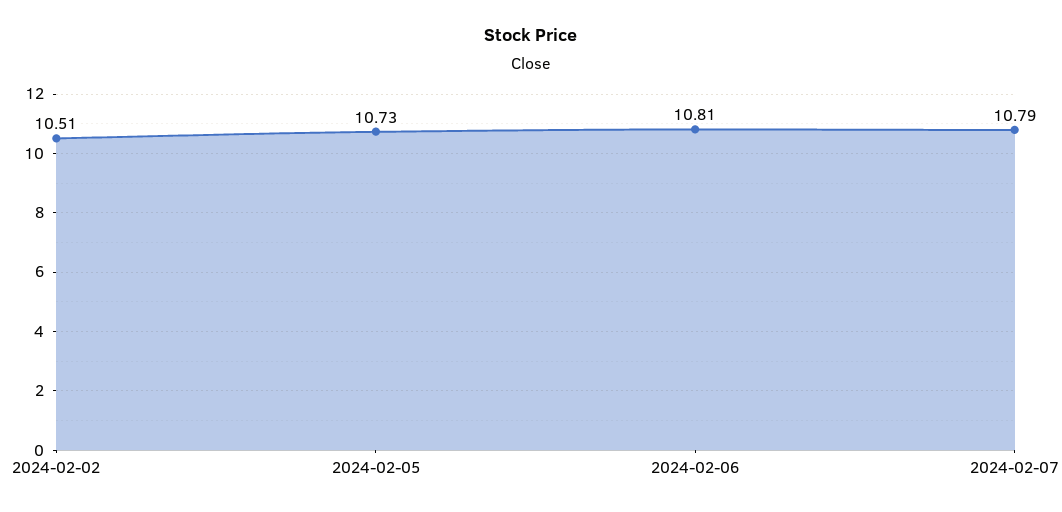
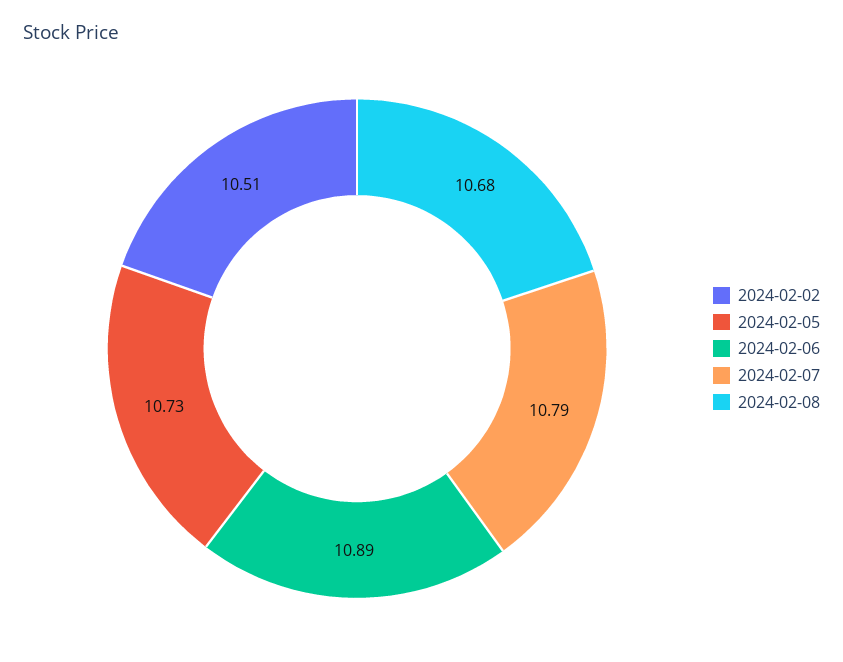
2024-02-06: 10.81 -> 10.89
2024-02-08: none -> 10.68

